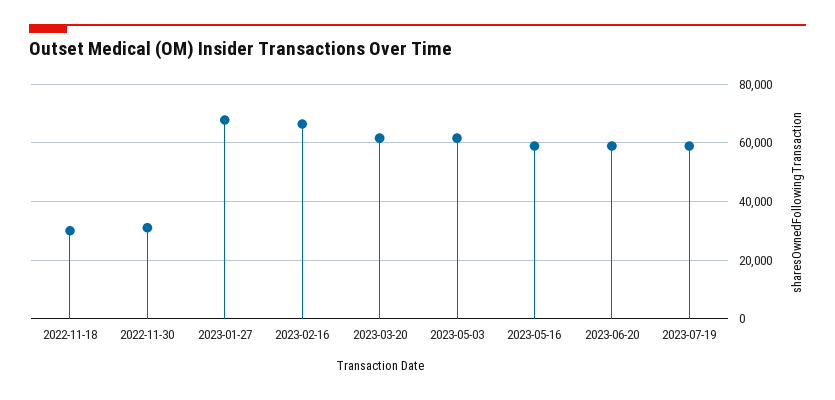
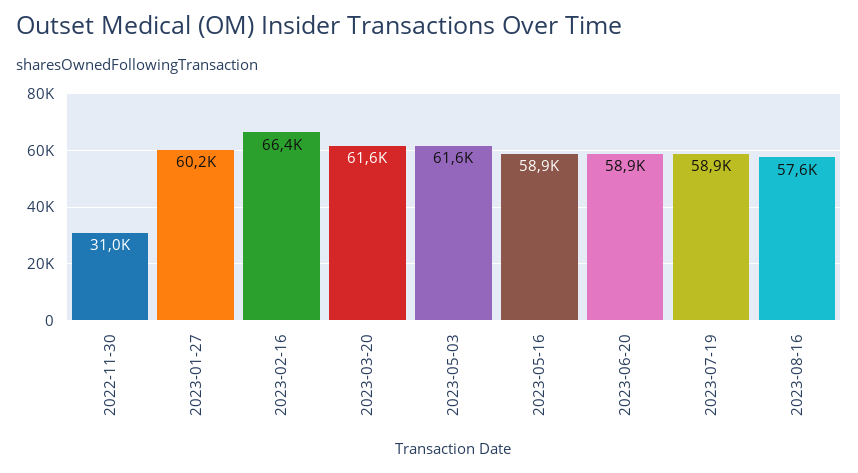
2022-11-18: 30000 -> none
2023-01-27: 67500 -> 60200
2023-08-16: none -> 57600

